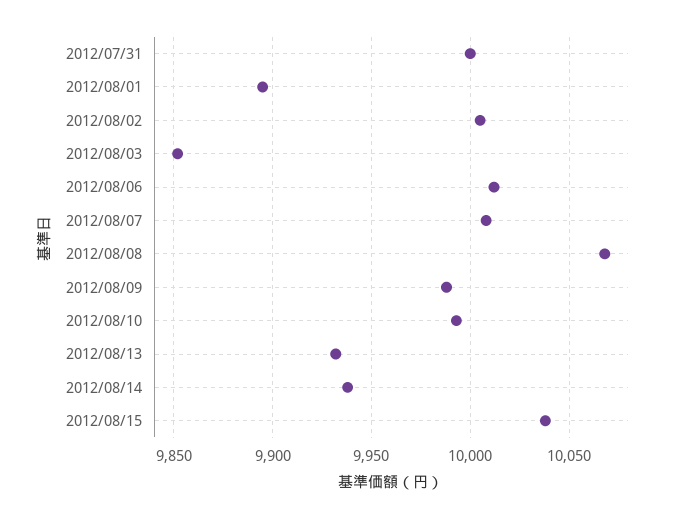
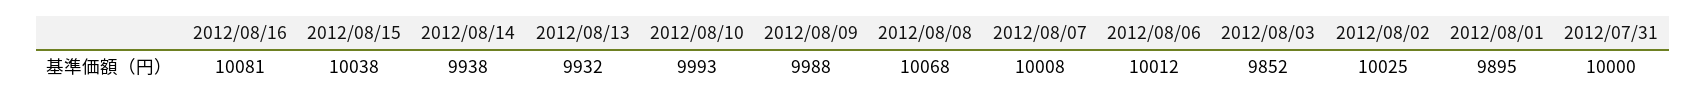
2012/08/02: 10005 -> 10025
2012/08/16: none -> 10081

